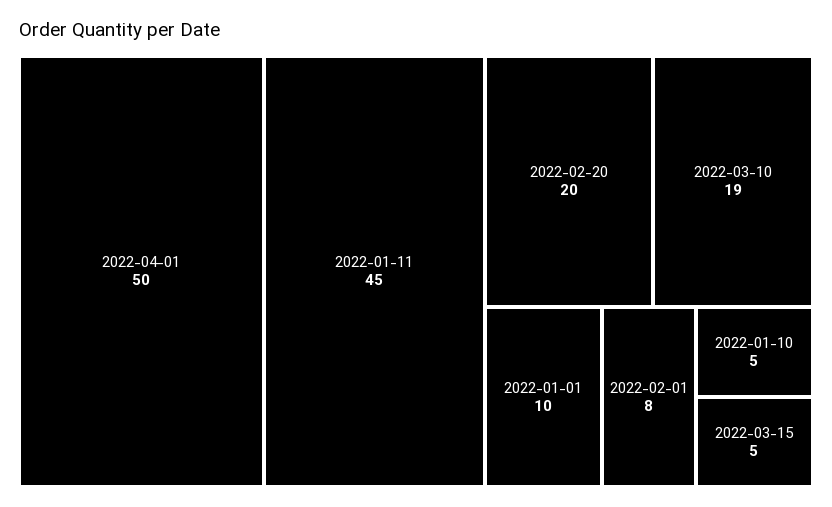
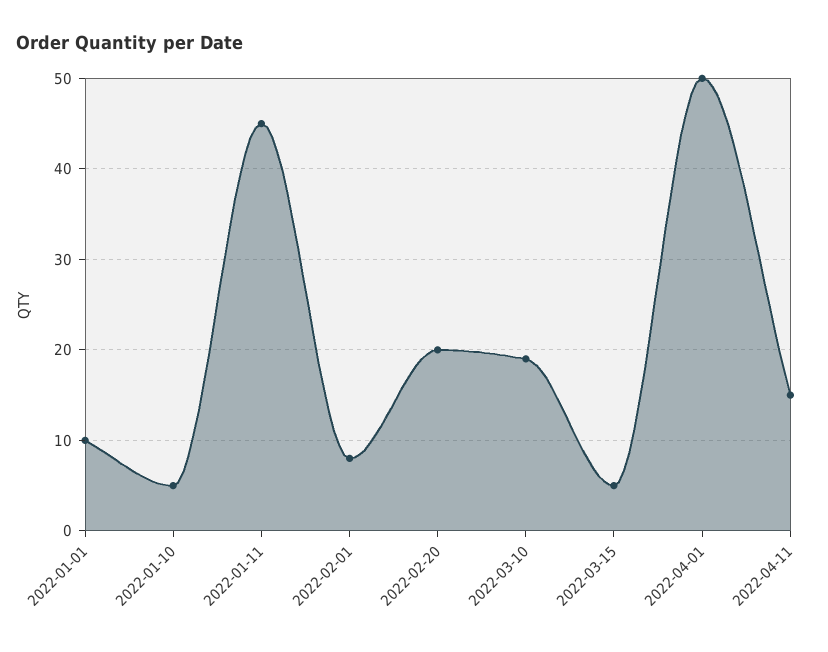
2022-04-11: none -> 15

